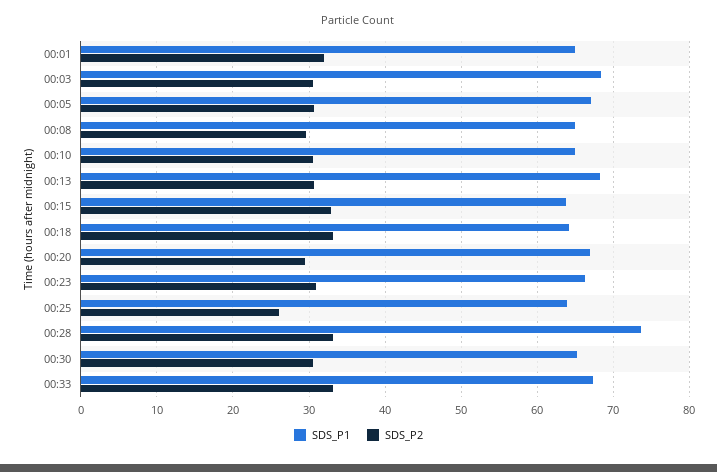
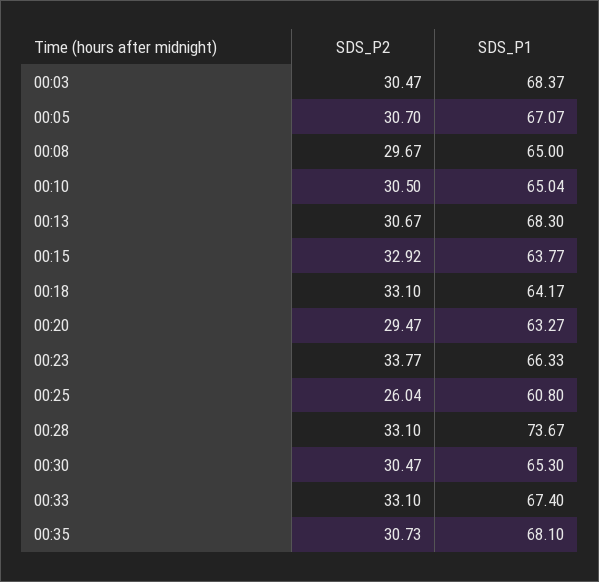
SDS_P1, 00:01: 65 -> none
SDS_P2, 00:01: 32 -> none
SDS_P1, 00:20: 67 -> 63.27
SDS_P2, 00:23: 31 -> 33.77
SDS_P1, 00:25: 64 -> 60.8
SDS_P2, 00:35: none -> 30.73
SDS_P1, 00:35: none -> 68.1

